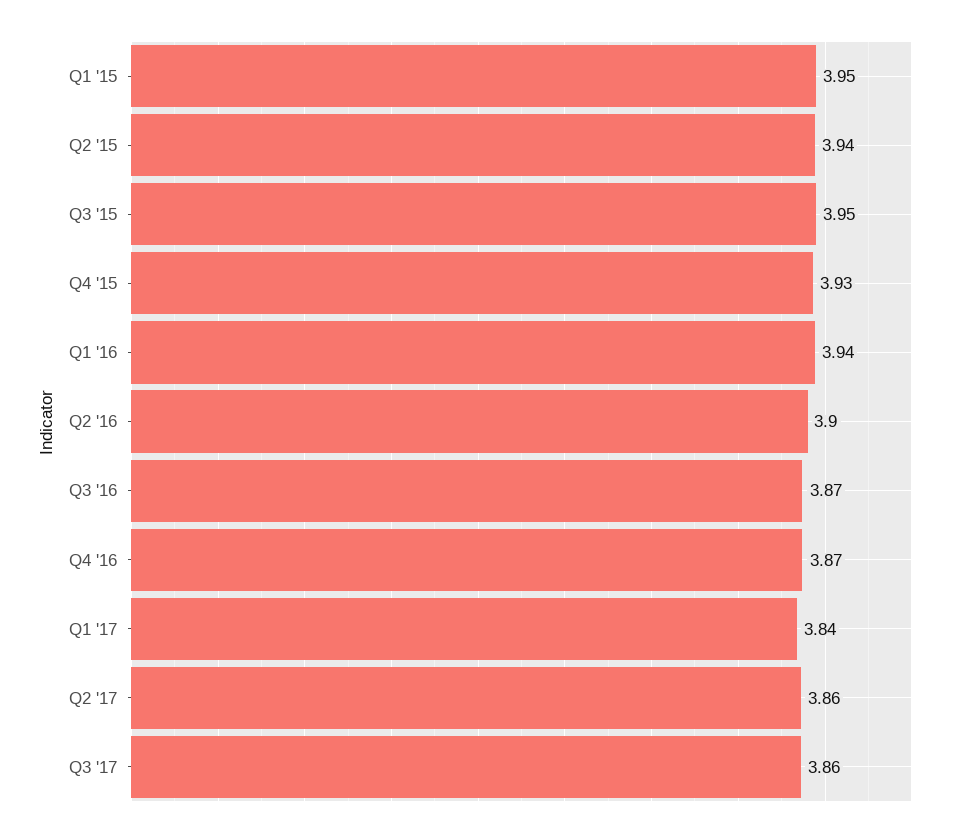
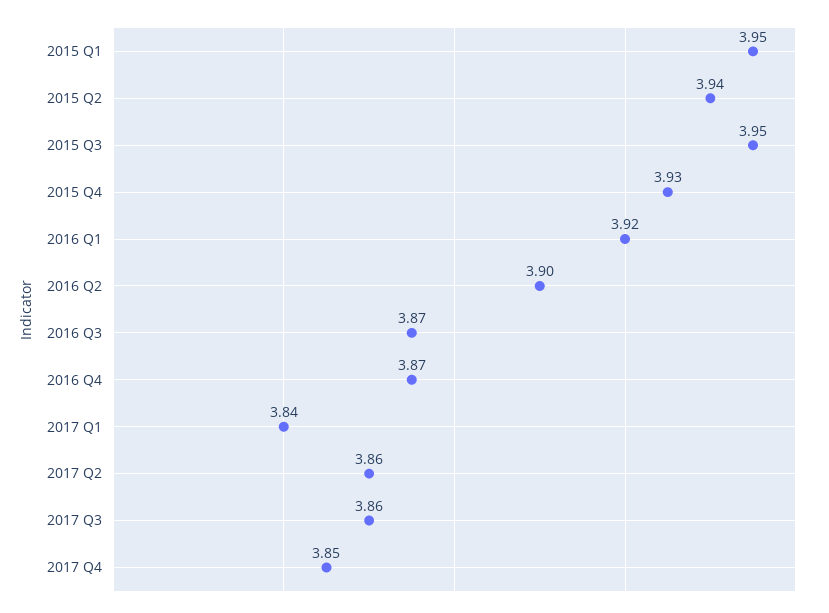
Q1 '16: 3.94 -> 3.92
2017 Q4: none -> 3.85

